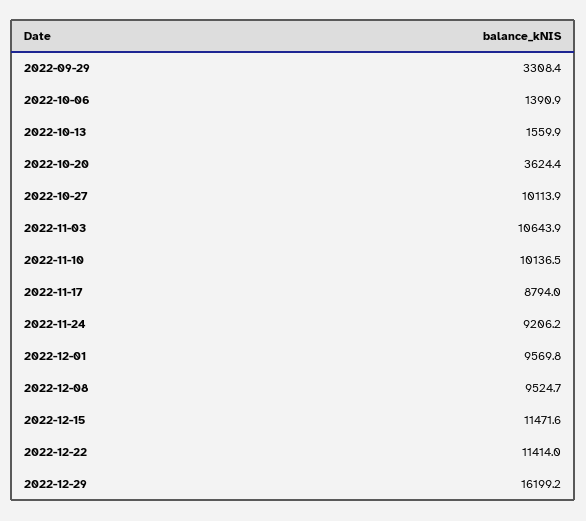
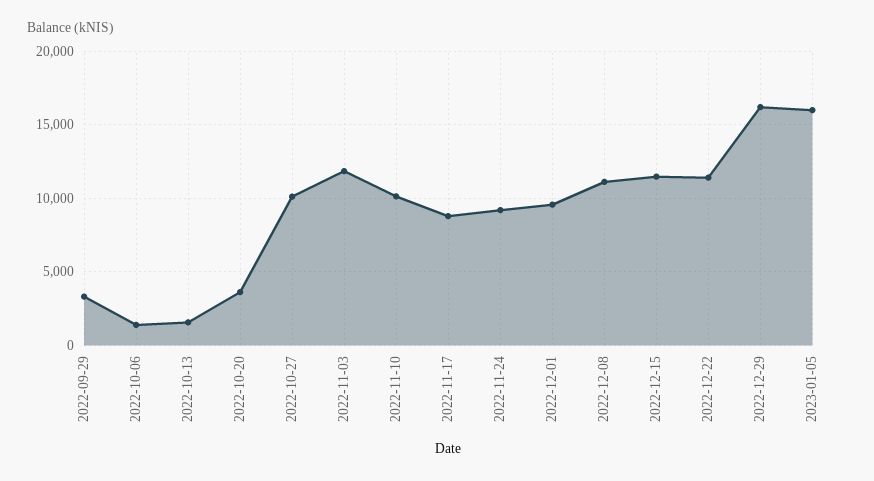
2022-11-03: 10643.9 -> 12000
2022-12-08: 9524.7 -> 11000
2023-01-05: none -> 16000

